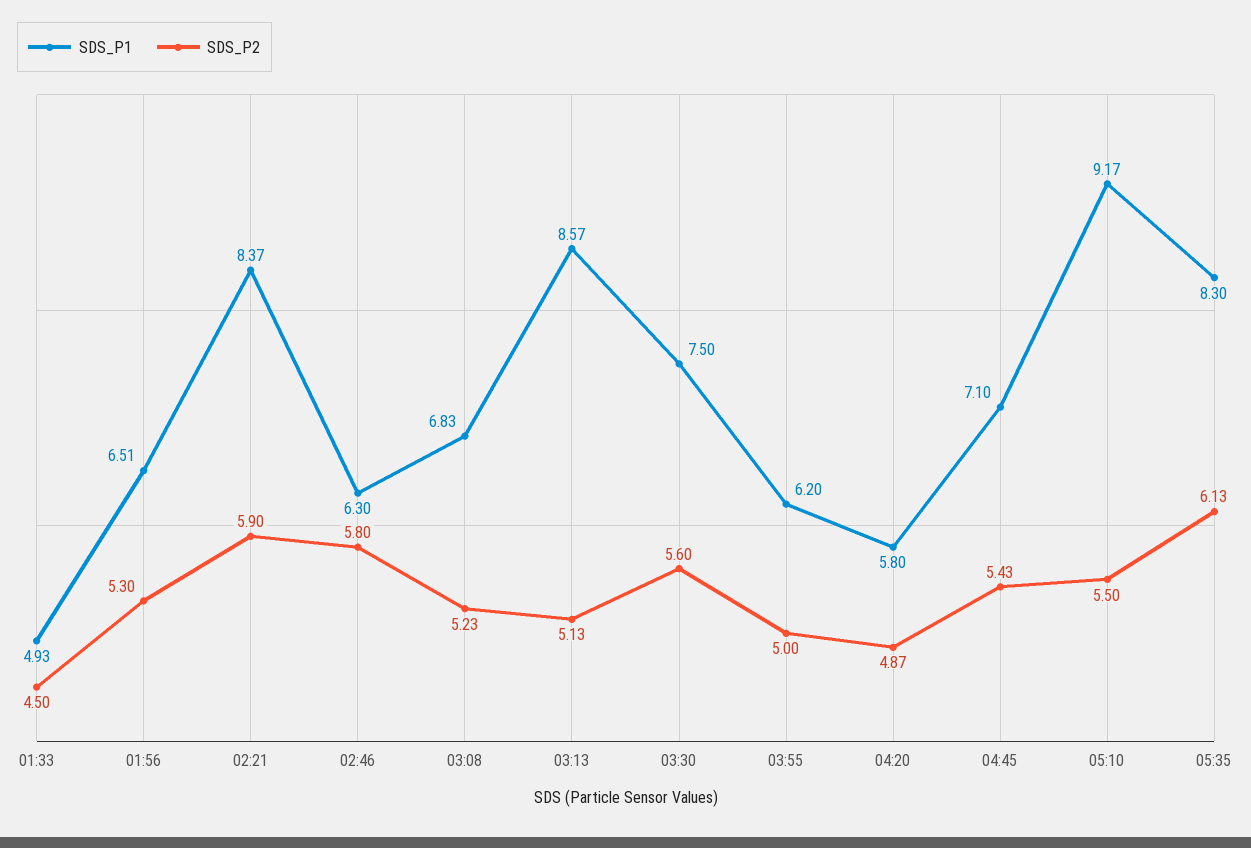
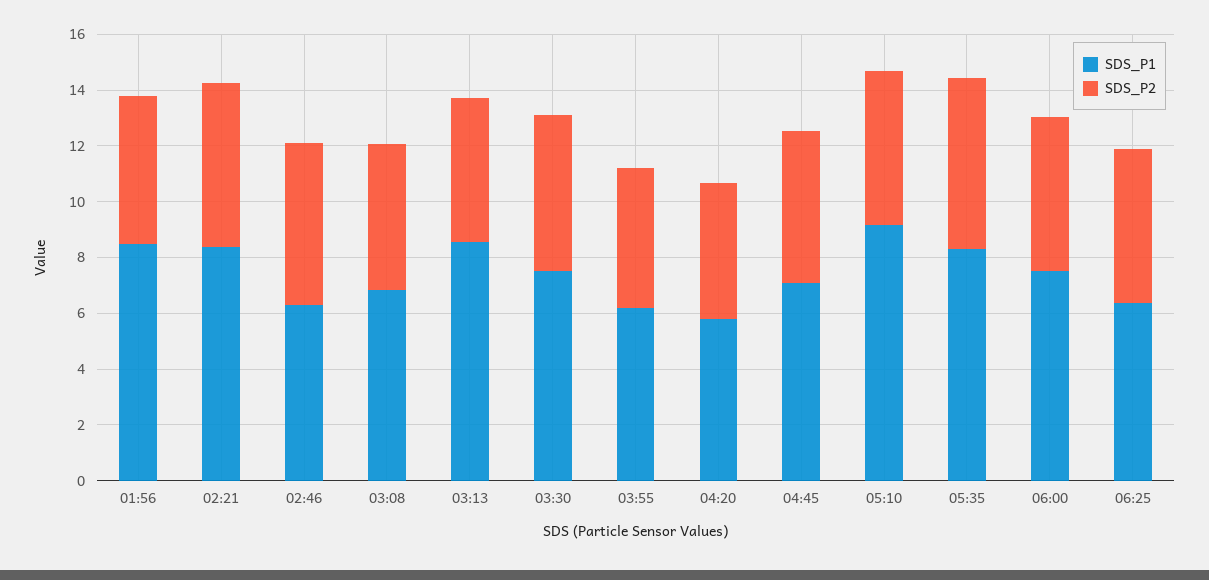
SDS_P1, 01:33: 4.93 -> none
SDS_P2, 01:33: 4.5 -> none
SDS_P1, 01:56: 6.51 -> 8.5
SDS_P1, 06:00: none -> 7.5
SDS_P2, 06:00: none -> 5.5
SDS_P1, 06:25: none -> 6.5
SDS_P2, 06:25: none -> 5.5

